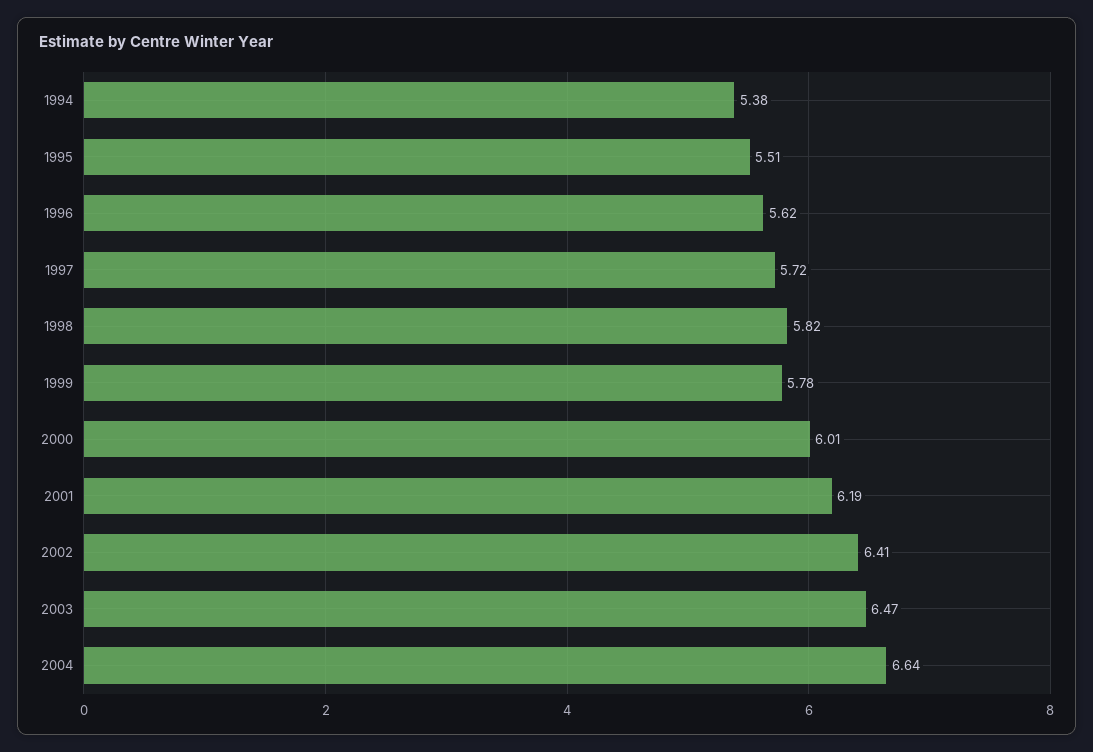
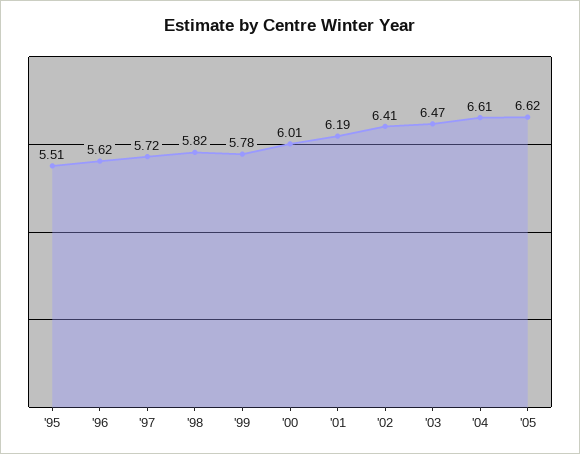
1994: 5.38 -> none
2004: 6.64 -> 6.61
'05: none -> 6.62

